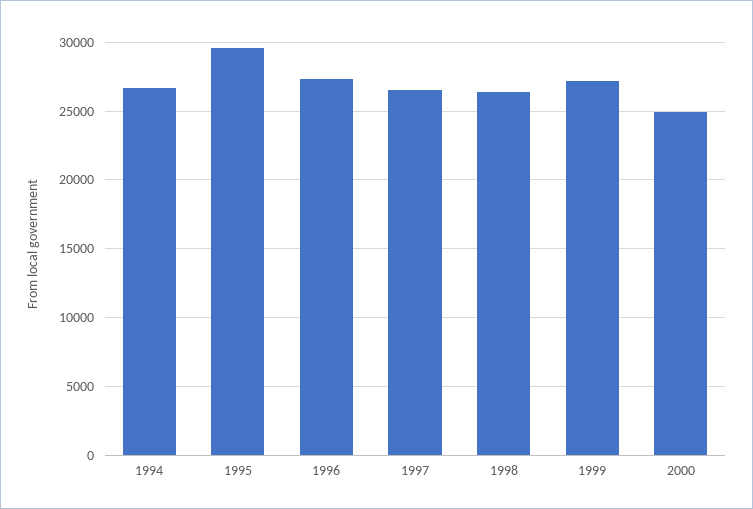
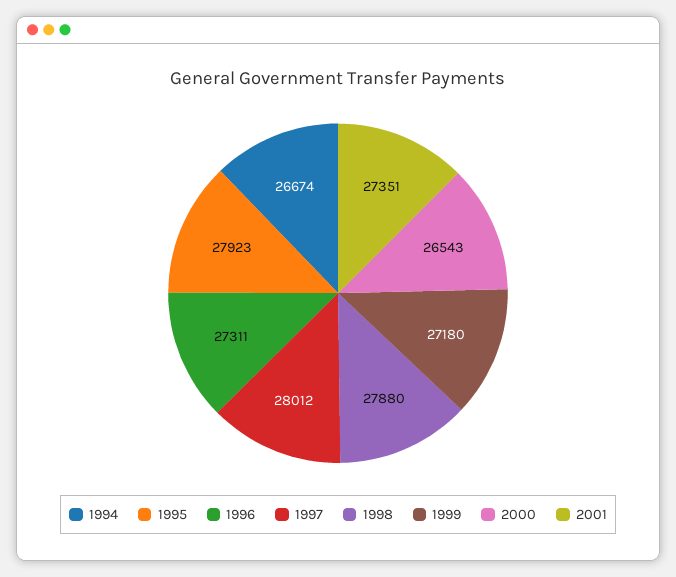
1995: 29500 -> 27923
1997: 26500 -> 28012
1998: 26500 -> 27880
2000: 25000 -> 26543
2001: none -> 27351

